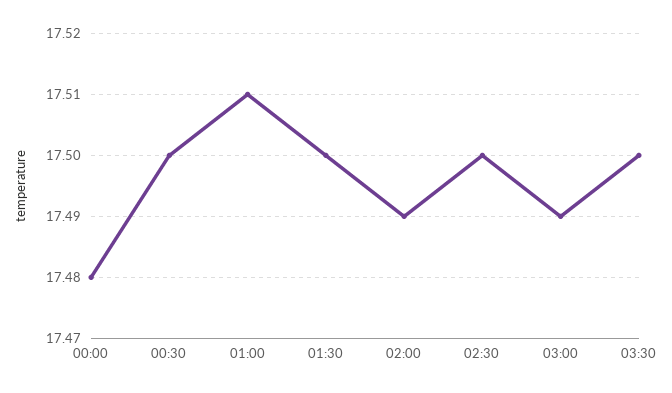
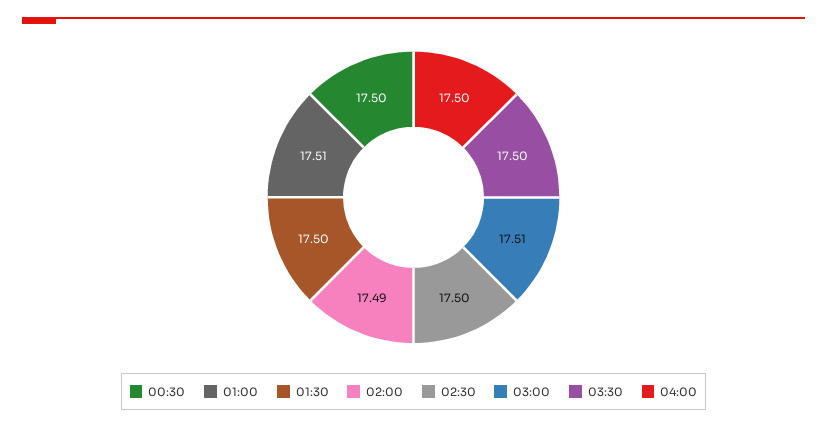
00:00: 17.48 -> none
03:00: 17.49 -> 17.51
04:00: none -> 17.5

